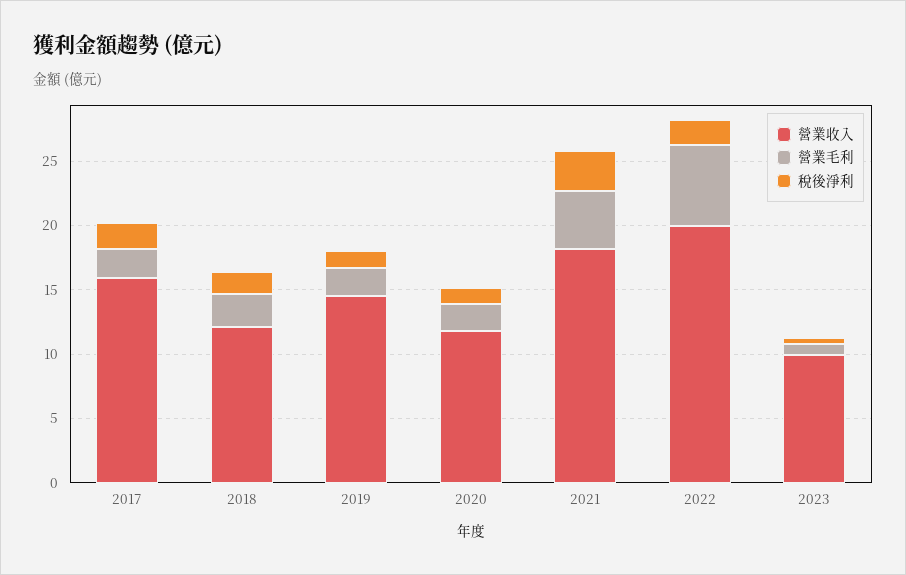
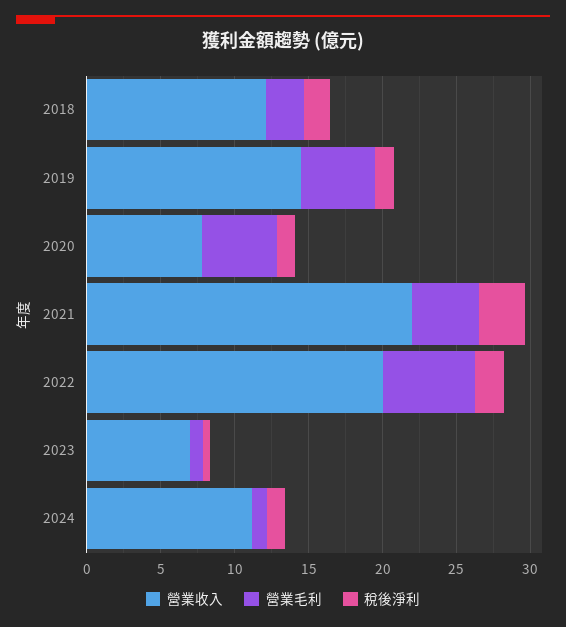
營業收入, 2017: 16 -> none
營業毛利, 2017: 2 -> none
稅後淨利, 2017: 2 -> none
營業毛利, 2019: 2 -> 5
營業收入, 2020: 12 -> 8
營業毛利, 2020: 2 -> 5
營業收入, 2021: 18 -> 22
營業收入, 2023: 10 -> 7
營業收入, 2024: none -> 11
營業毛利, 2024: none -> 1
稅後淨利, 2024: none -> 1

